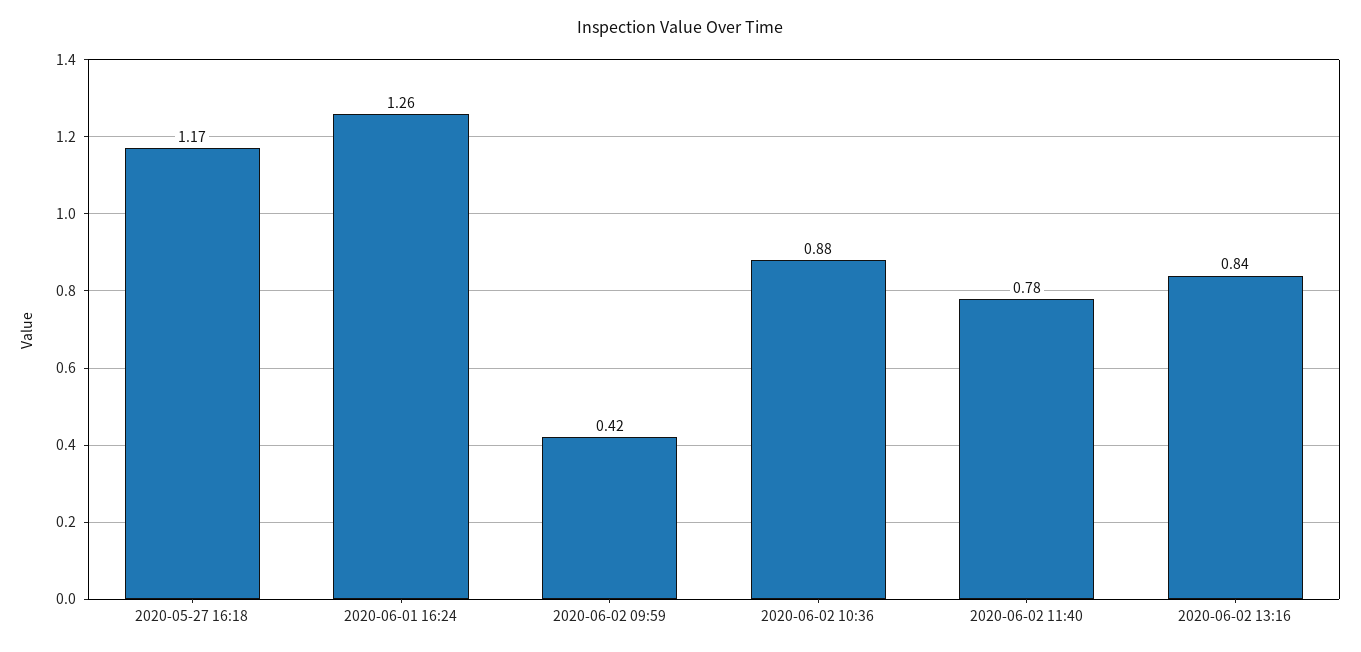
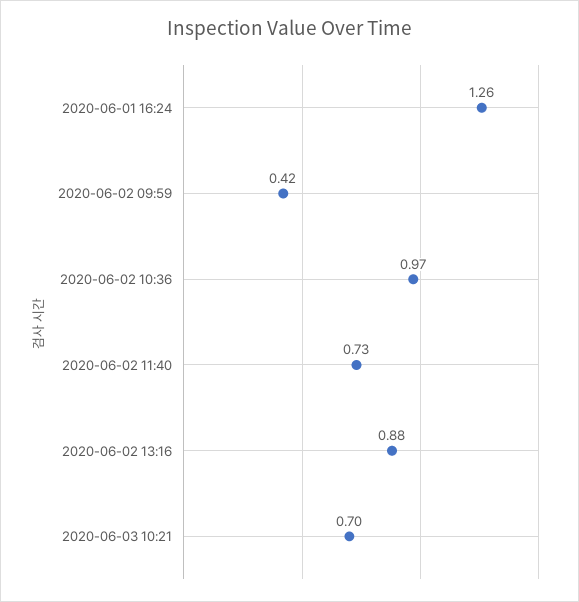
2020-05-27 16:18: 1.17 -> none
2020-06-02 10:36: 0.88 -> 0.97
2020-06-02 11:40: 0.78 -> 0.73
2020-06-02 13:16: 0.84 -> 0.88
2020-06-03 10:21: none -> 0.7

